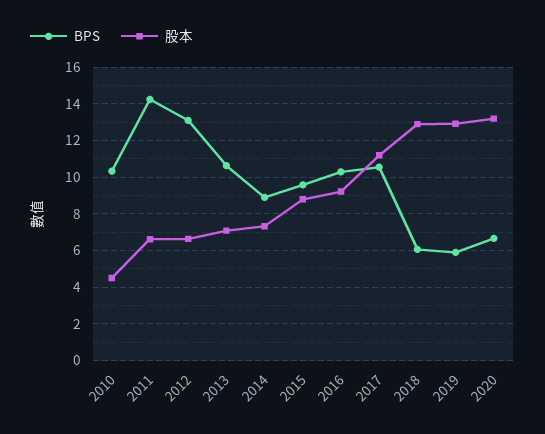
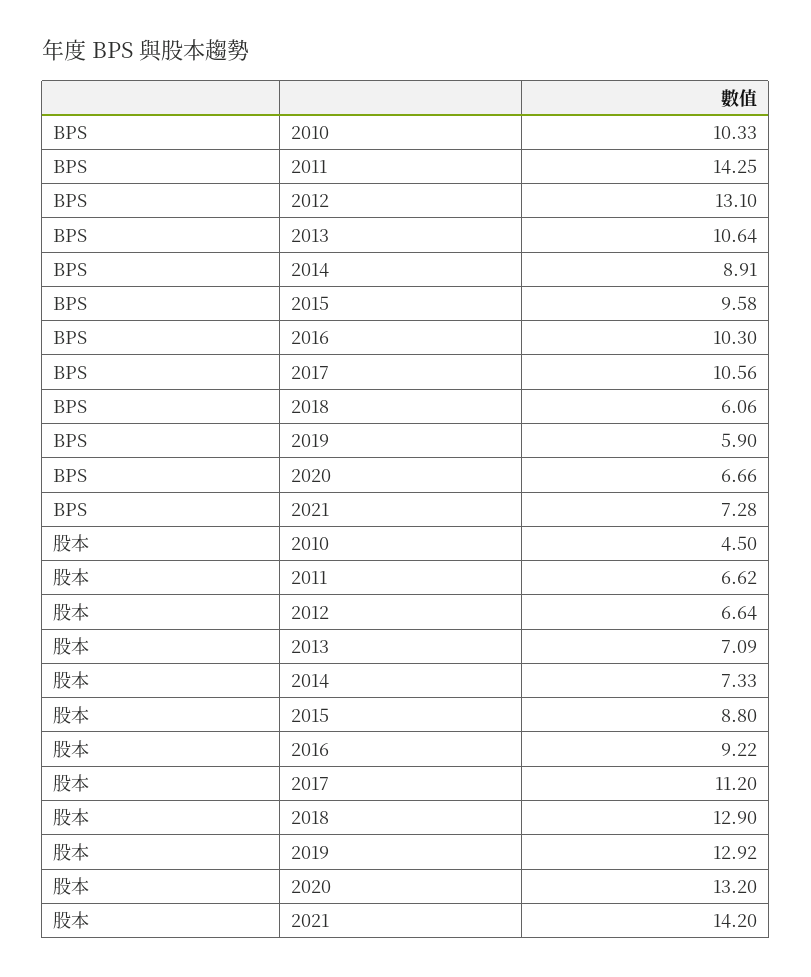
BPS, 2021: none -> 7.28
股本, 2021: none -> 14.2

